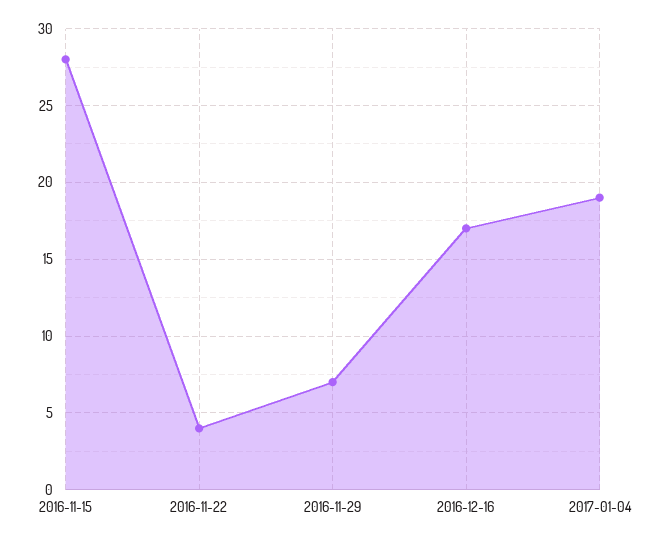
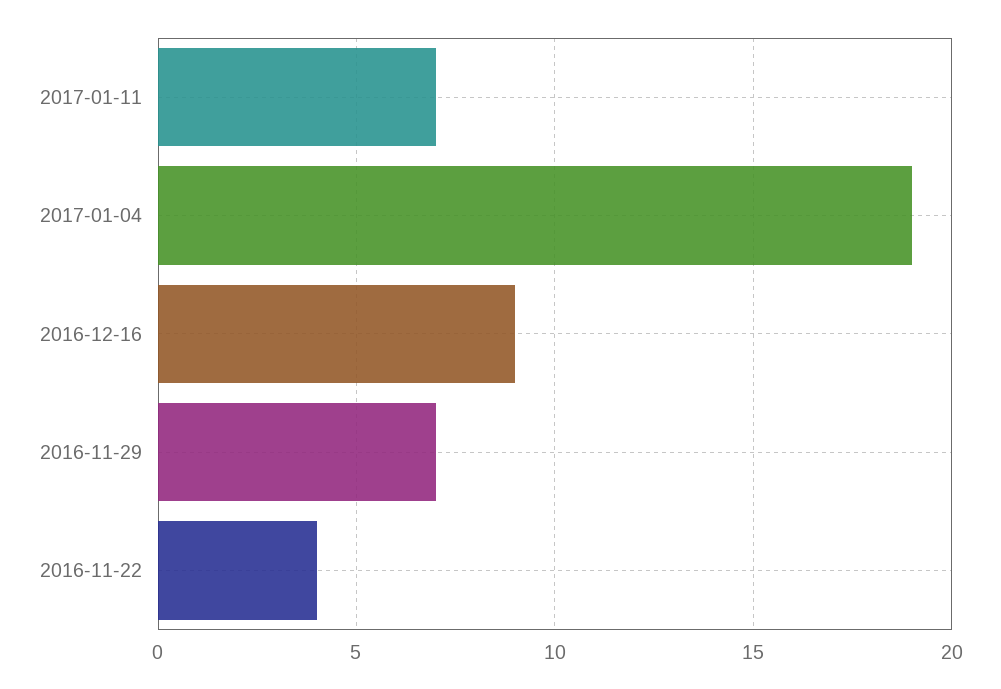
2016-11-15: 28 -> none
2016-12-16: 17 -> 9
2017-01-11: none -> 7

